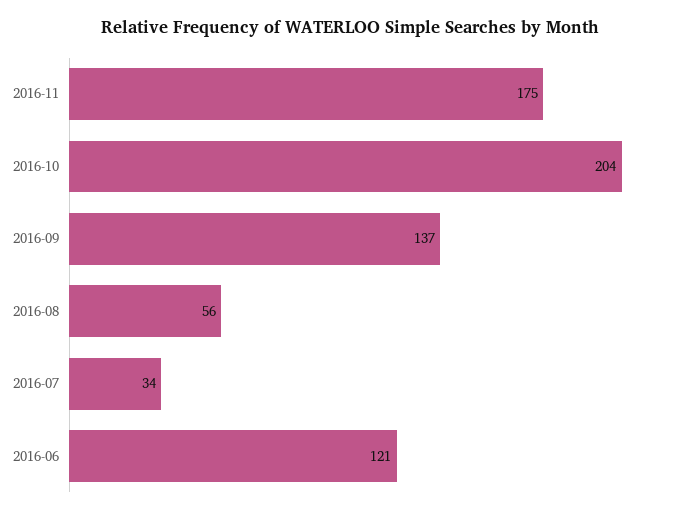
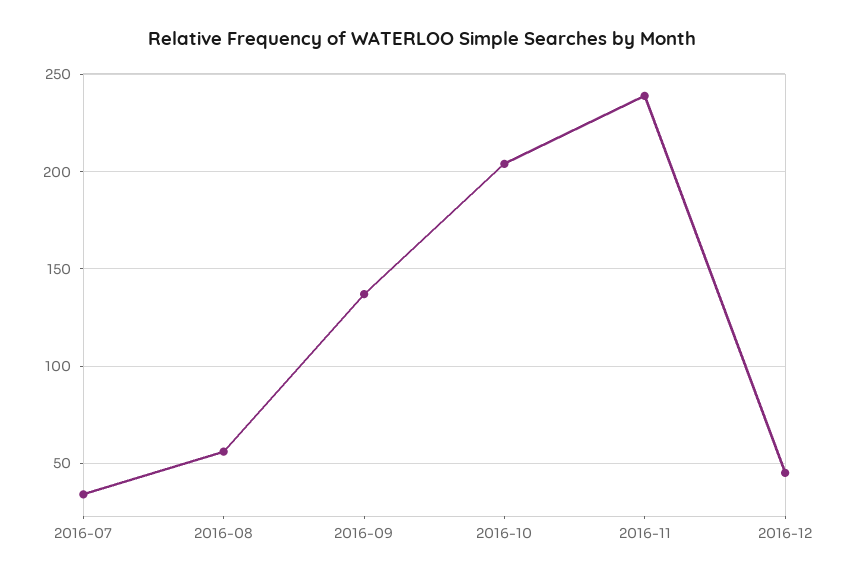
2016-11: 175 -> 240
2016-06: 121 -> none
2016-12: none -> 45

